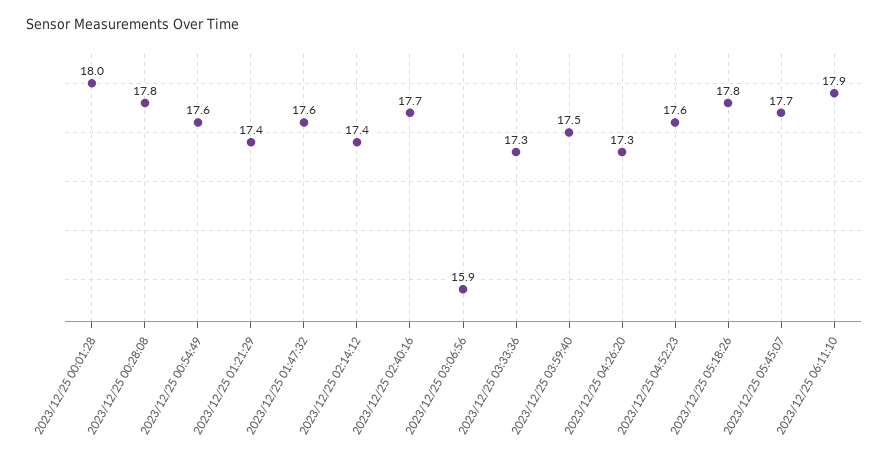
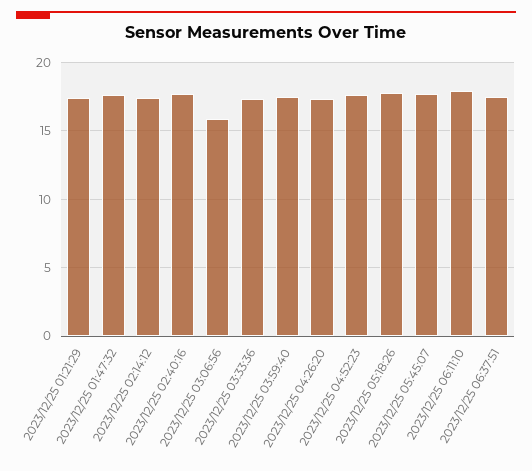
2023/12/25 00:01:28: 18 -> none
2023/12/25 00:28:08: 17.8 -> none
2023/12/25 00:54:49: 17.6 -> none
2023/12/25 06:37:51: none -> 17.5

